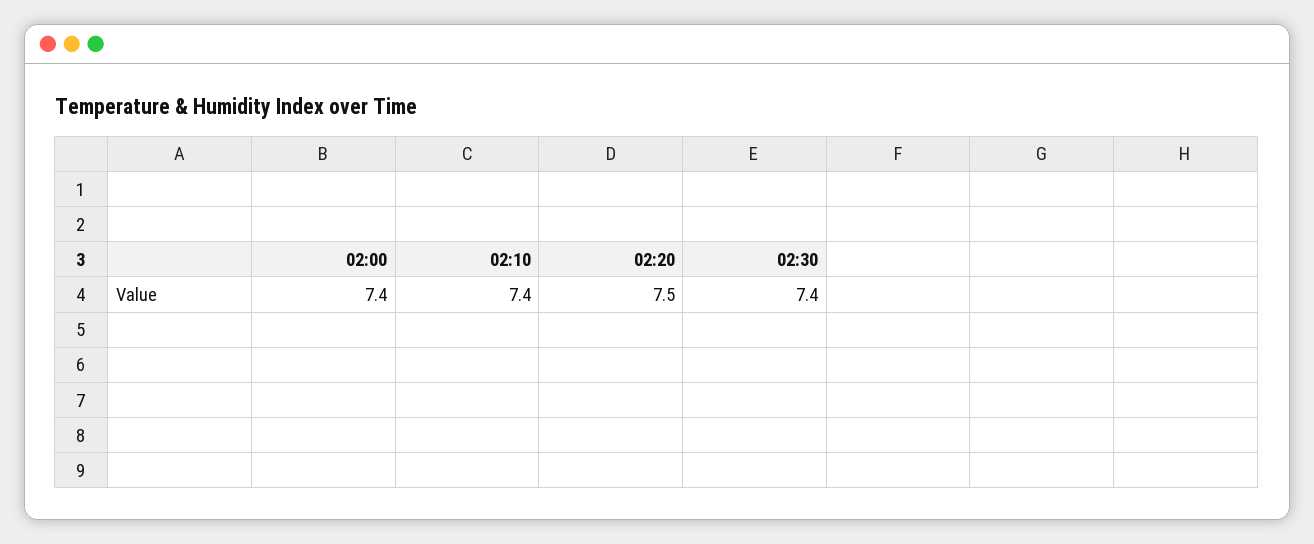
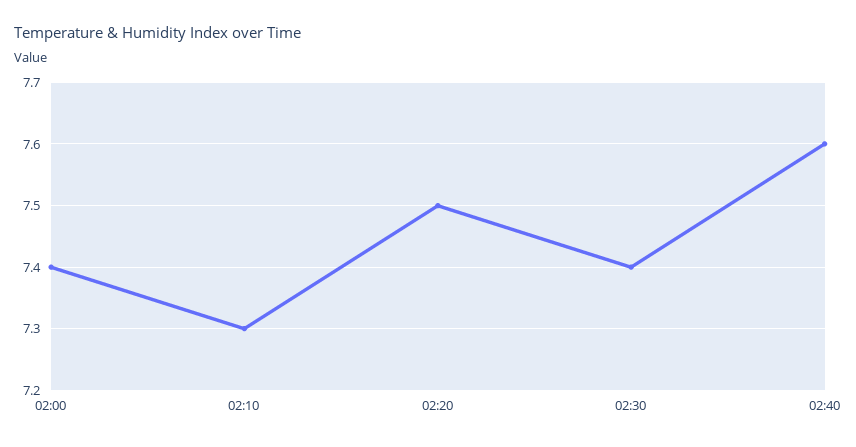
02:10: 7.4 -> 7.3
02:40: none -> 7.6

